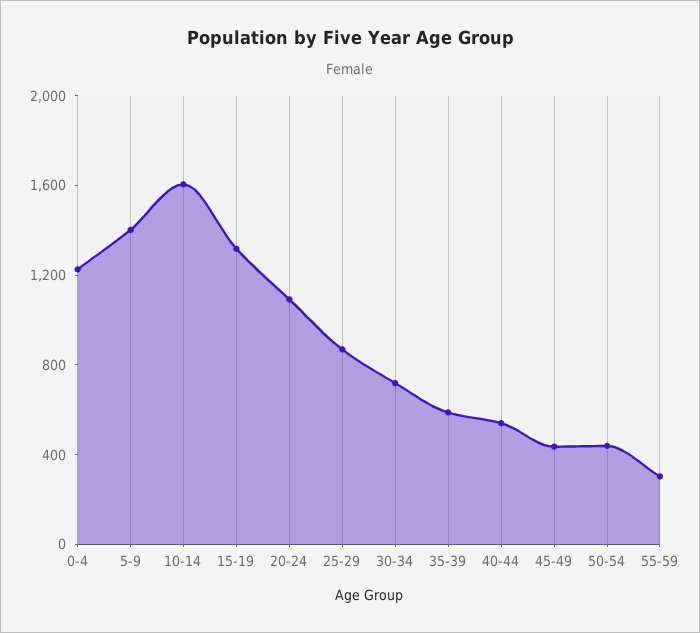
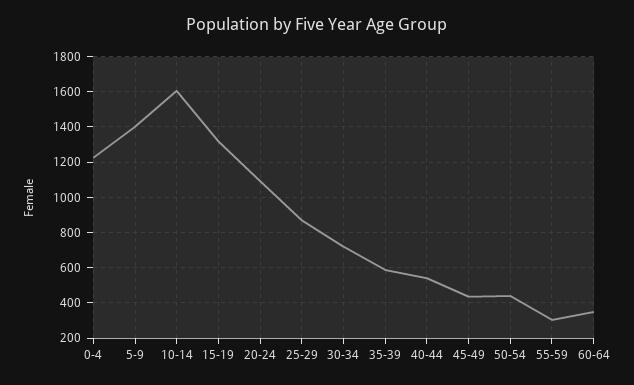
60-64: none -> 350

